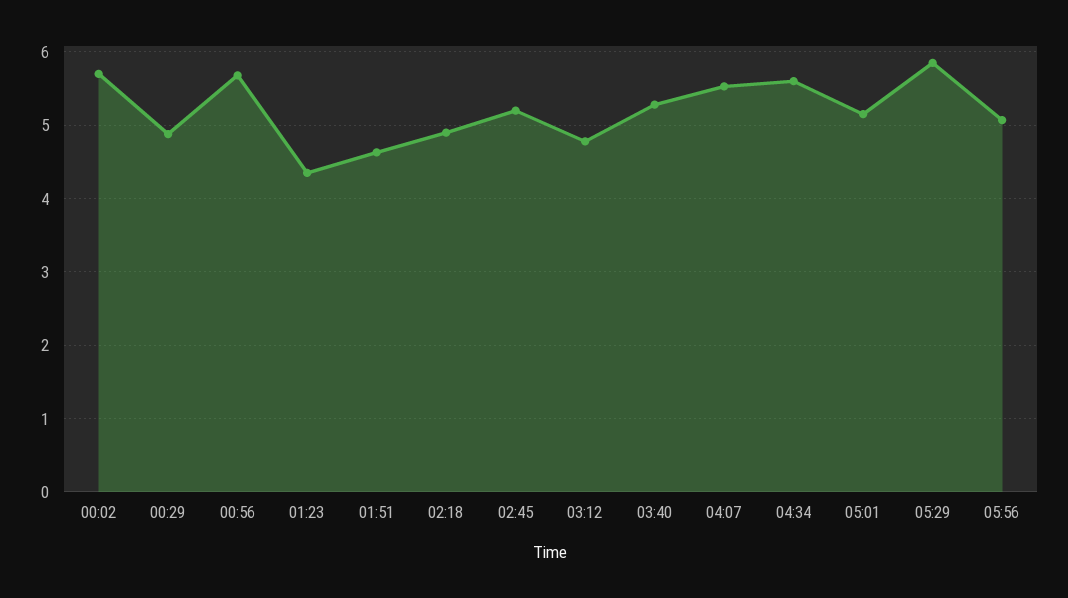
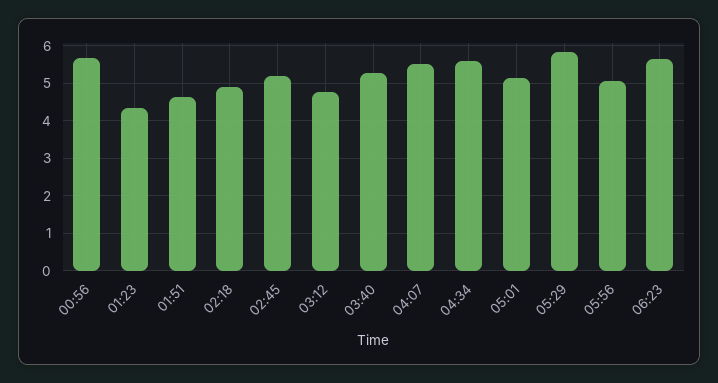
00:02: 5.7 -> none
00:29: 4.9 -> none
06:23: none -> 5.6

